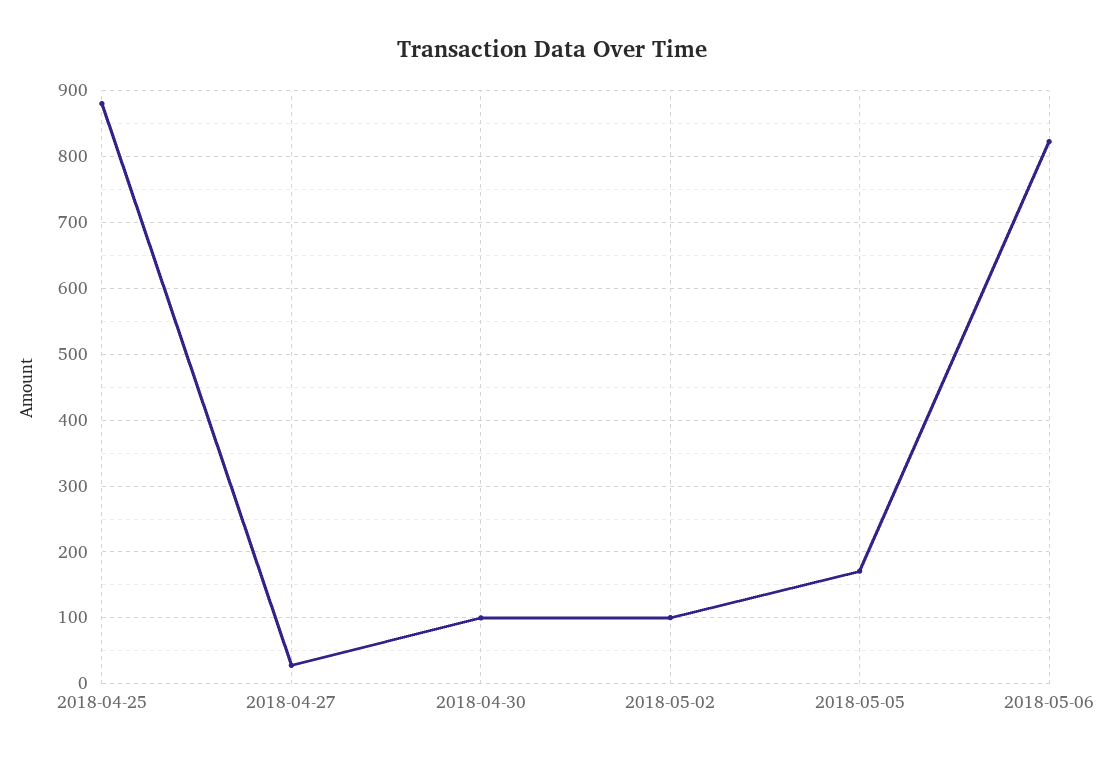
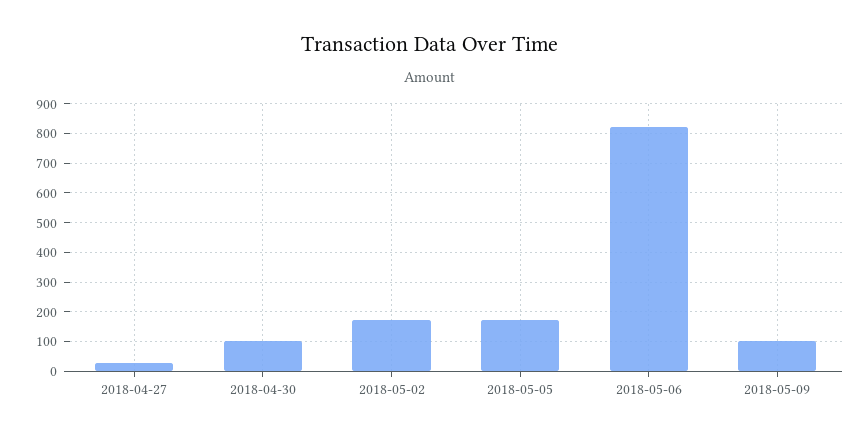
2018-04-25: 880 -> none
2018-05-02: 100 -> 175
2018-05-09: none -> 100

